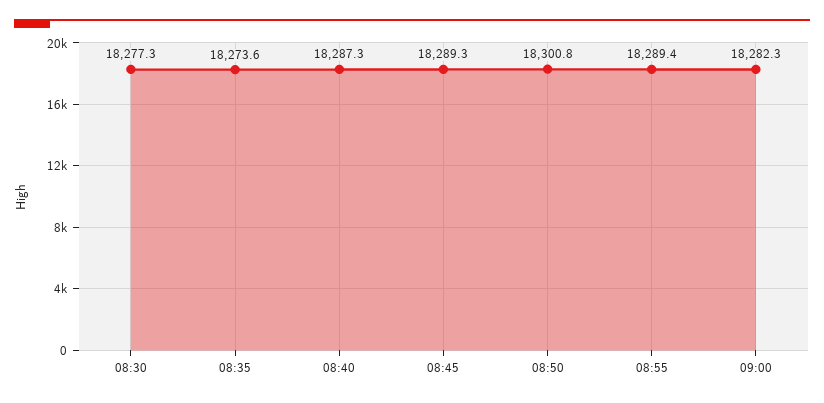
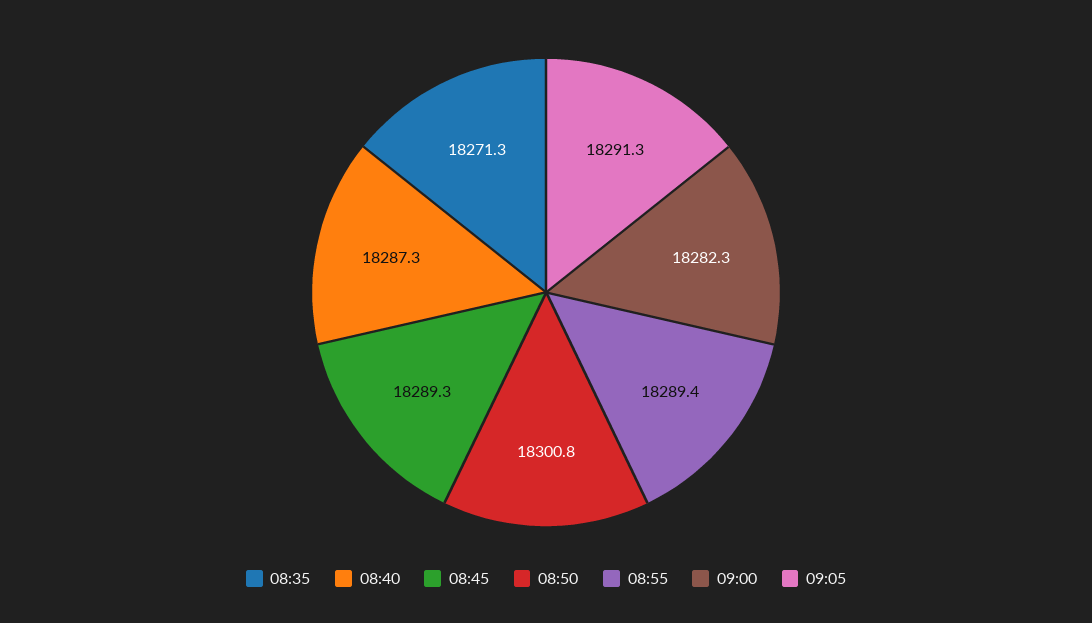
08:30: 18277.3 -> none
08:35: 18273.6 -> 18271.3
09:05: none -> 18291.3

